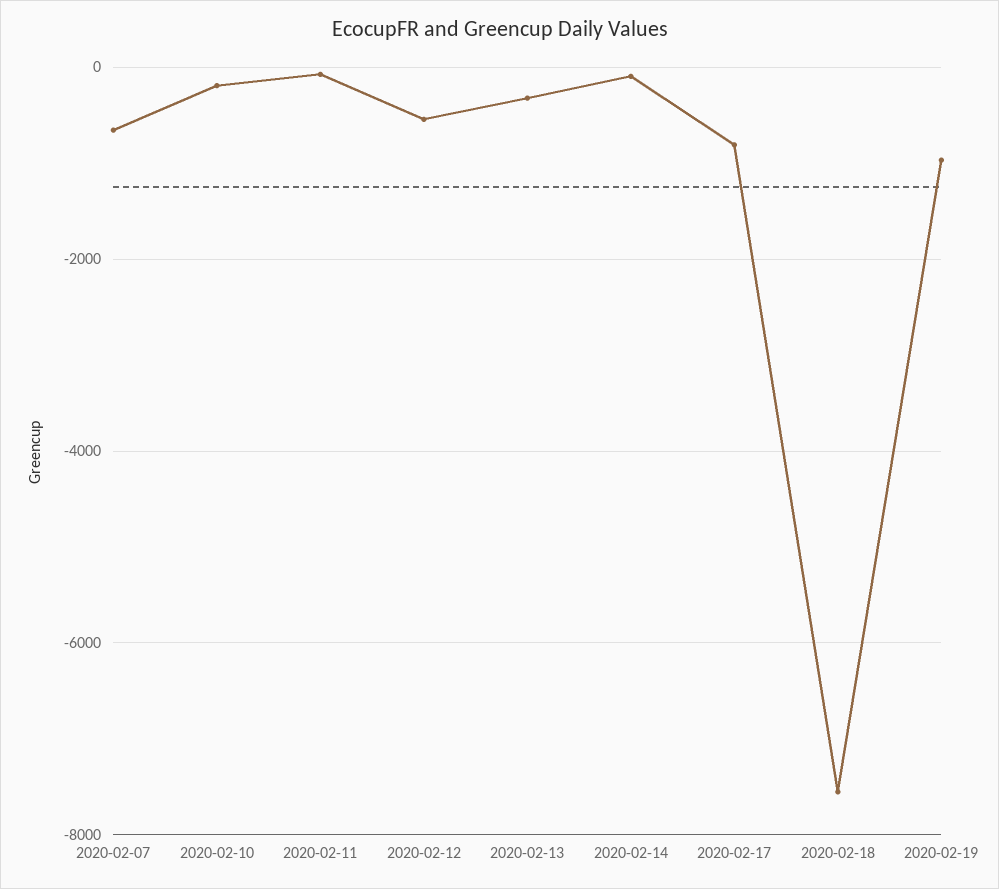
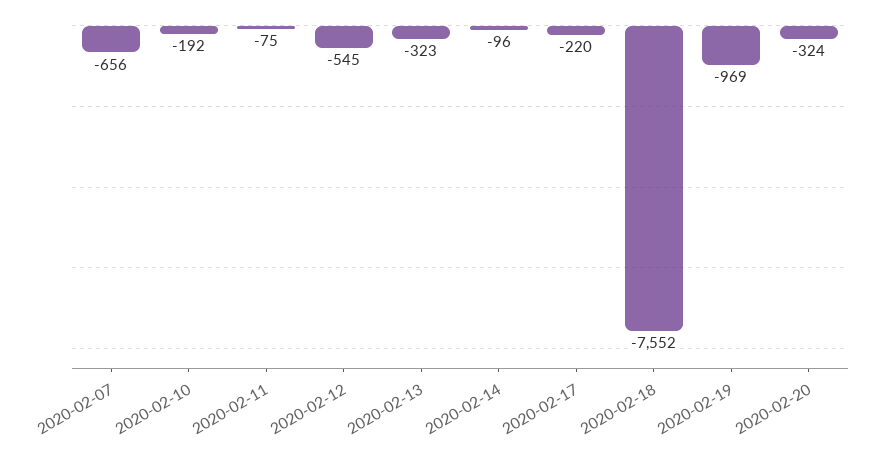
2020-02-17: -800 -> -220
2020-02-20: none -> -324

